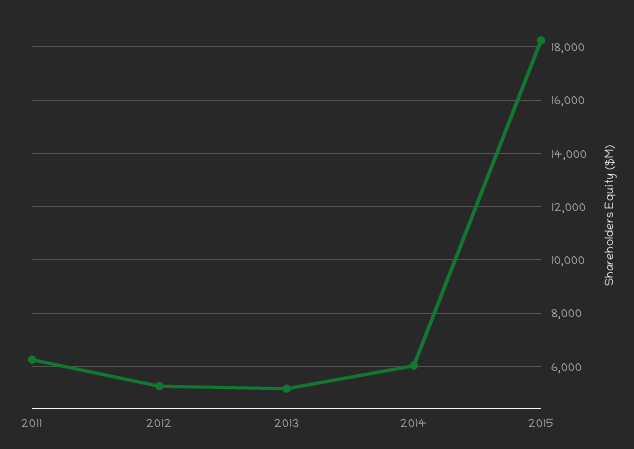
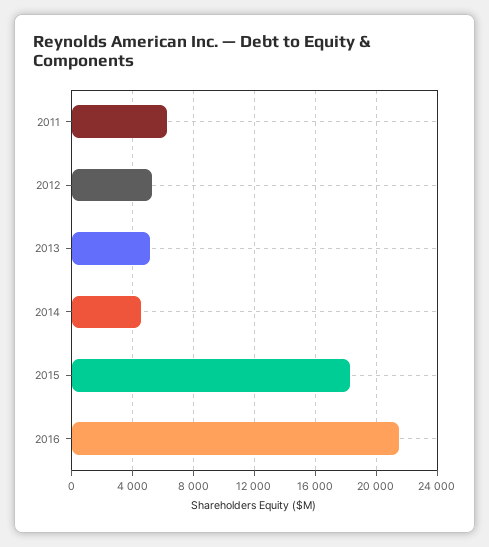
2014: 6000 -> 4500
2016: none -> 21500

